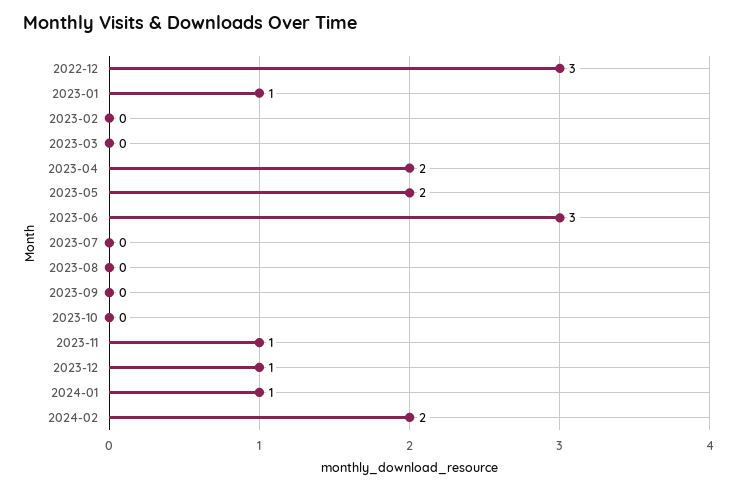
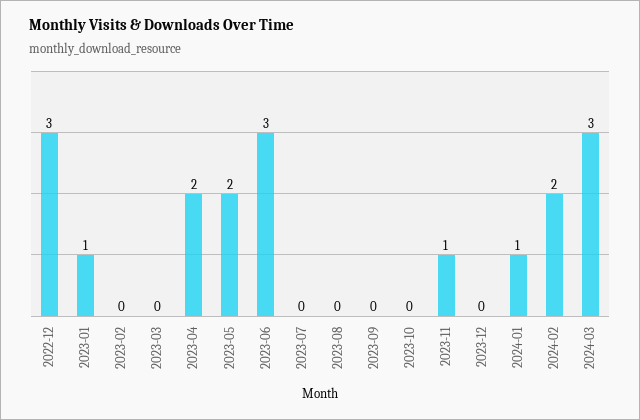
2023-12: 1 -> 0
2024-03: none -> 3

